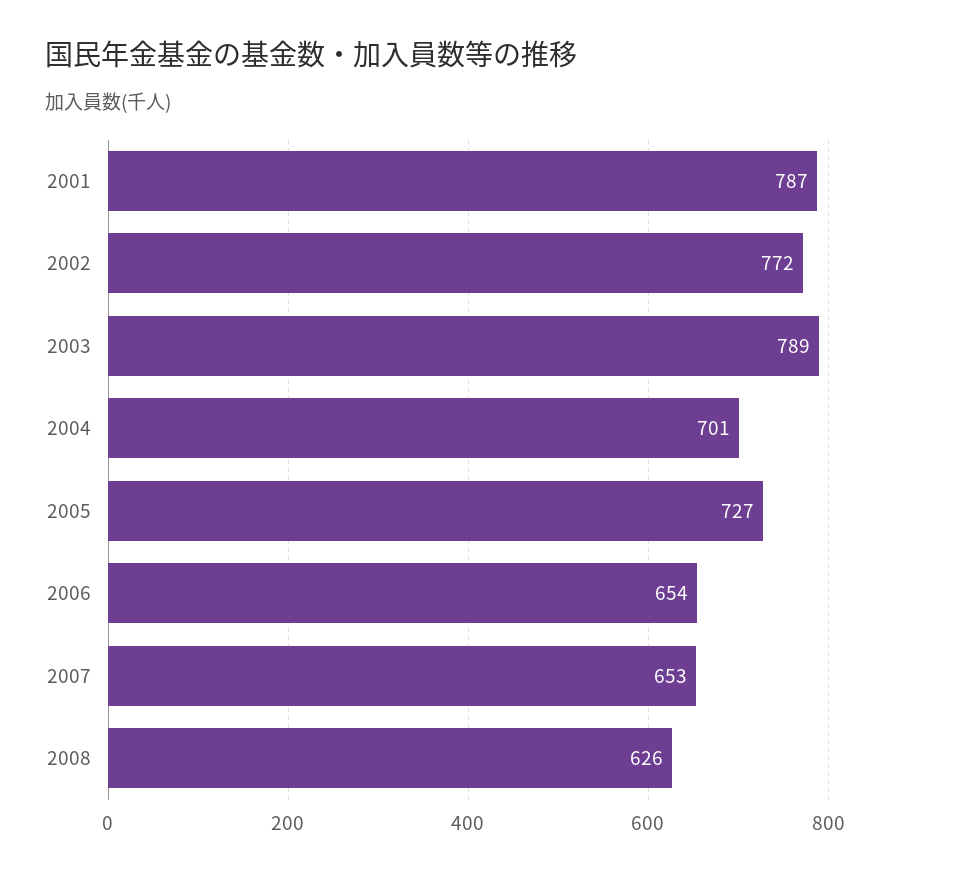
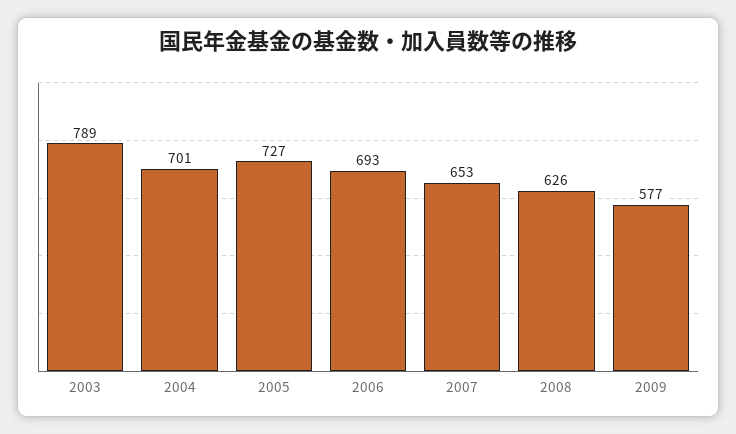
2001: 787 -> none
2002: 772 -> none
2006: 654 -> 693
2009: none -> 577

